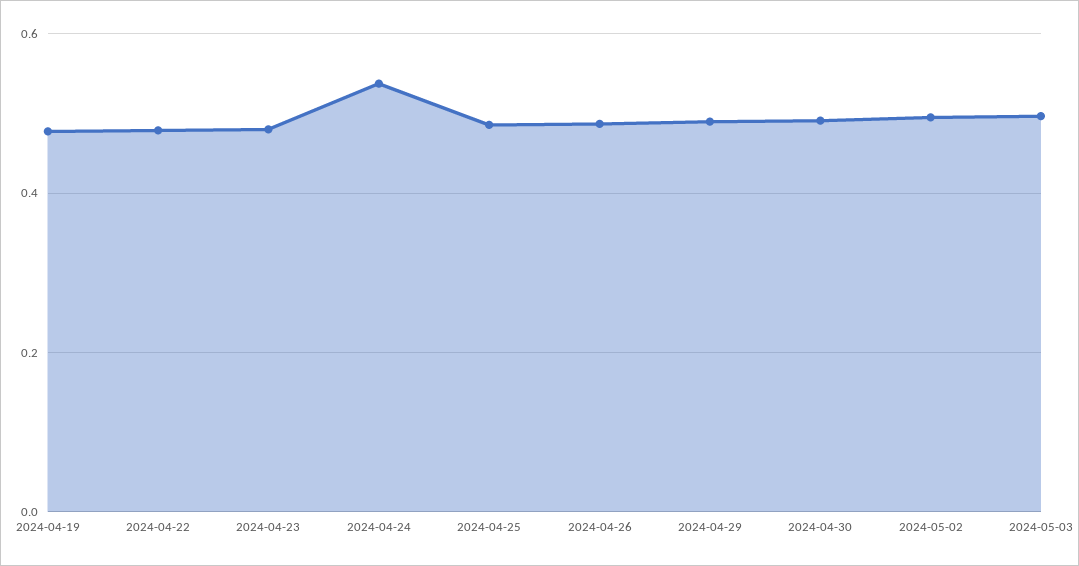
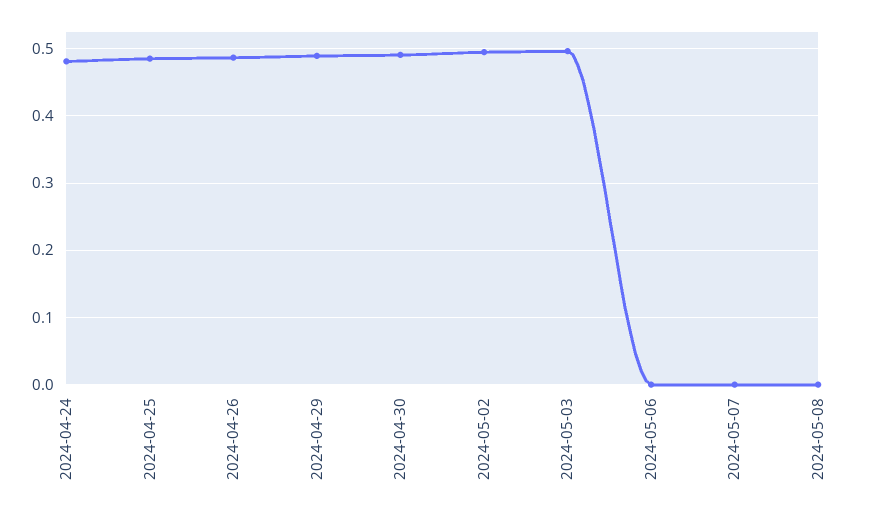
2024-04-19: 0.48 -> none
2024-04-22: 0.48 -> none
2024-04-23: 0.48 -> none
2024-04-24: 0.54 -> 0.48
2024-05-06: none -> 0
2024-05-07: none -> 0
2024-05-08: none -> 0

